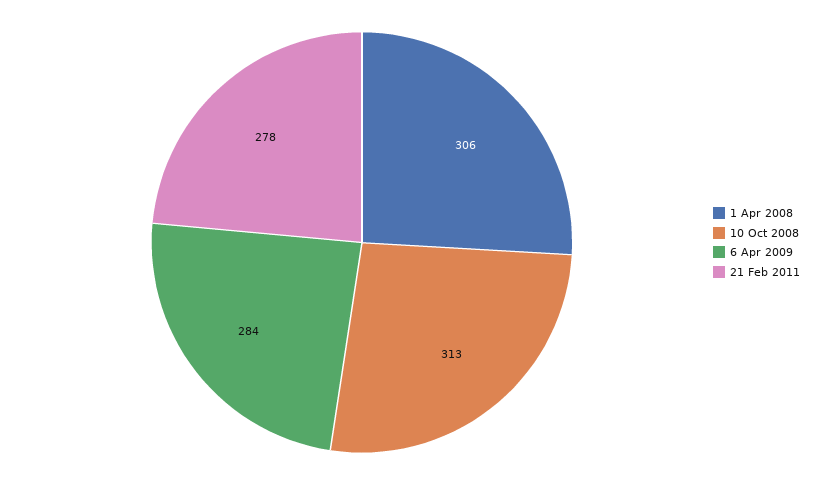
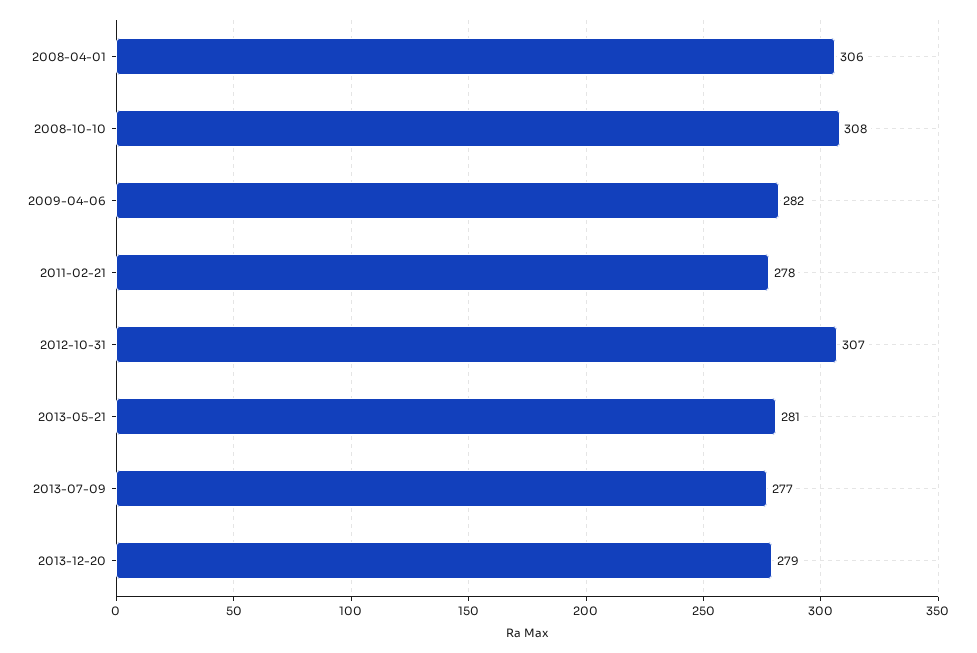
10 Oct 2008: 313 -> 308
6 Apr 2009: 284 -> 282
2012-10-31: none -> 307
2013-05-21: none -> 281
2013-07-09: none -> 277
2013-12-20: none -> 279

